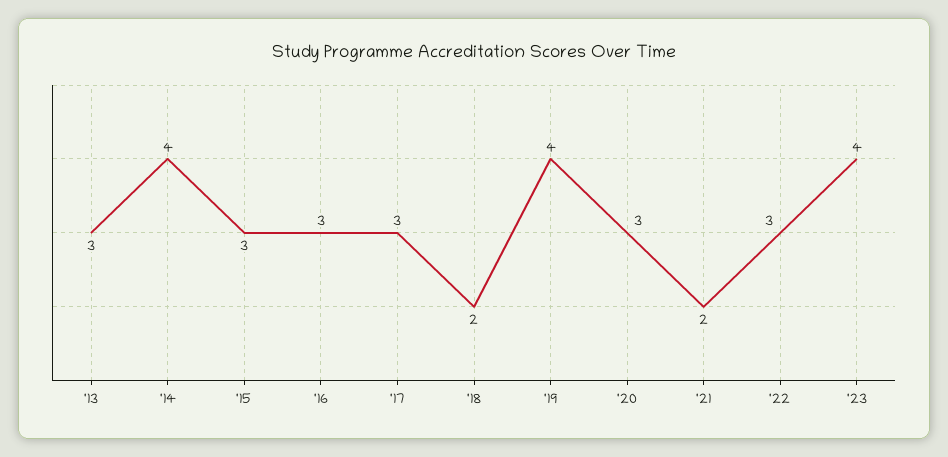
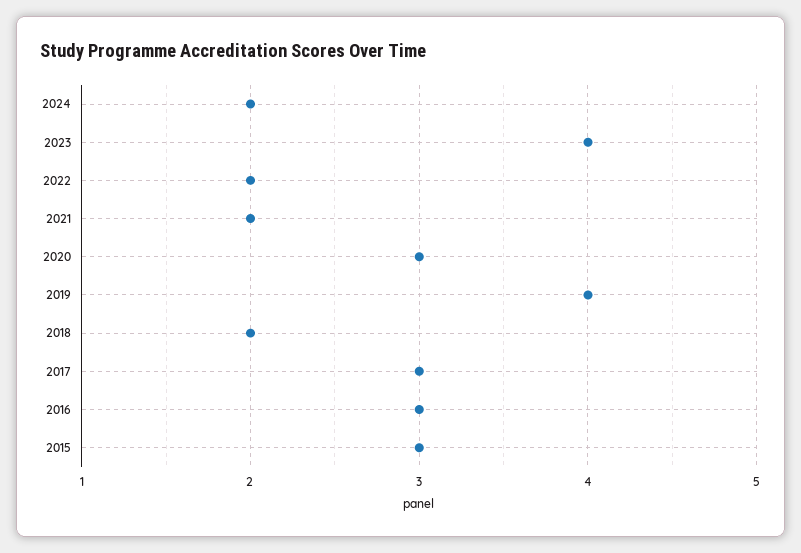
'13: 3 -> none
'14: 4 -> none
'22: 3 -> 2
2024: none -> 2

